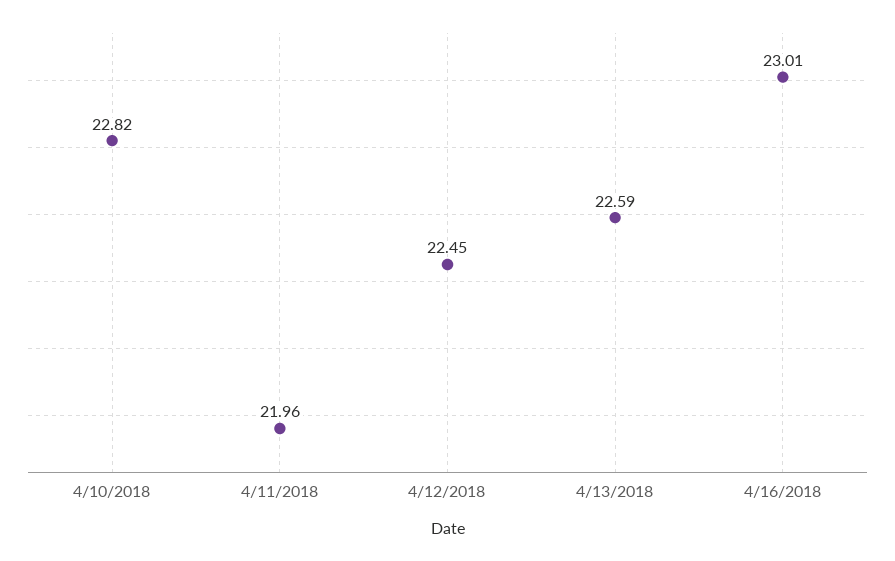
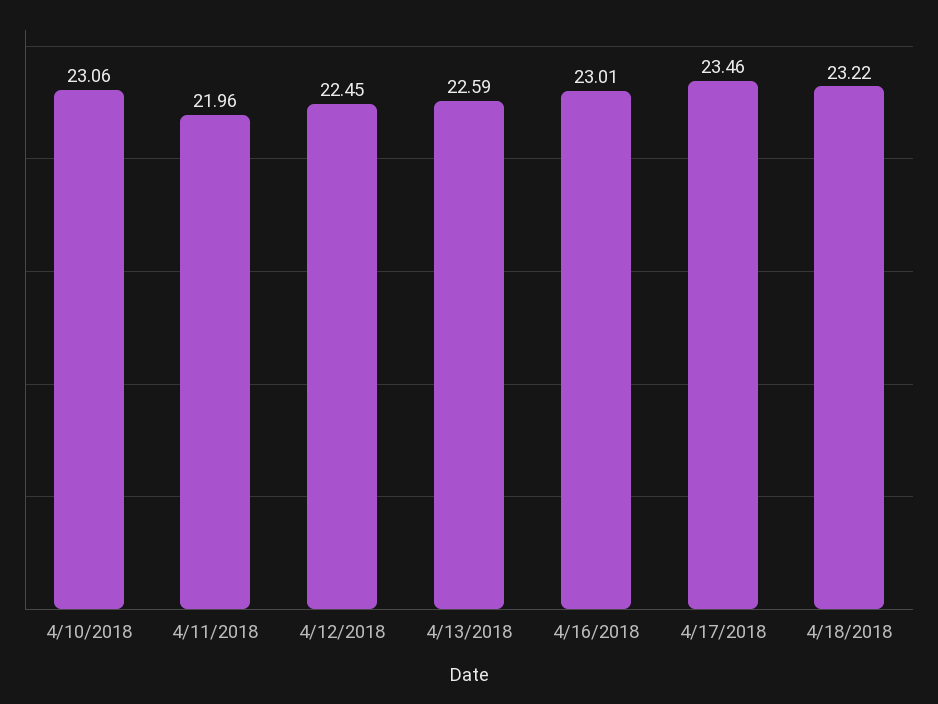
4/10/2018: 22.82 -> 23.06
4/17/2018: none -> 23.46
4/18/2018: none -> 23.22

